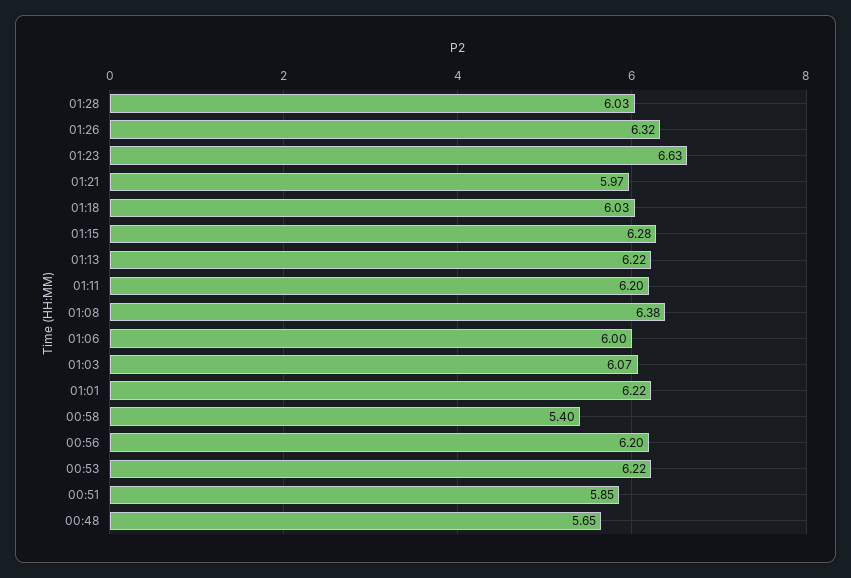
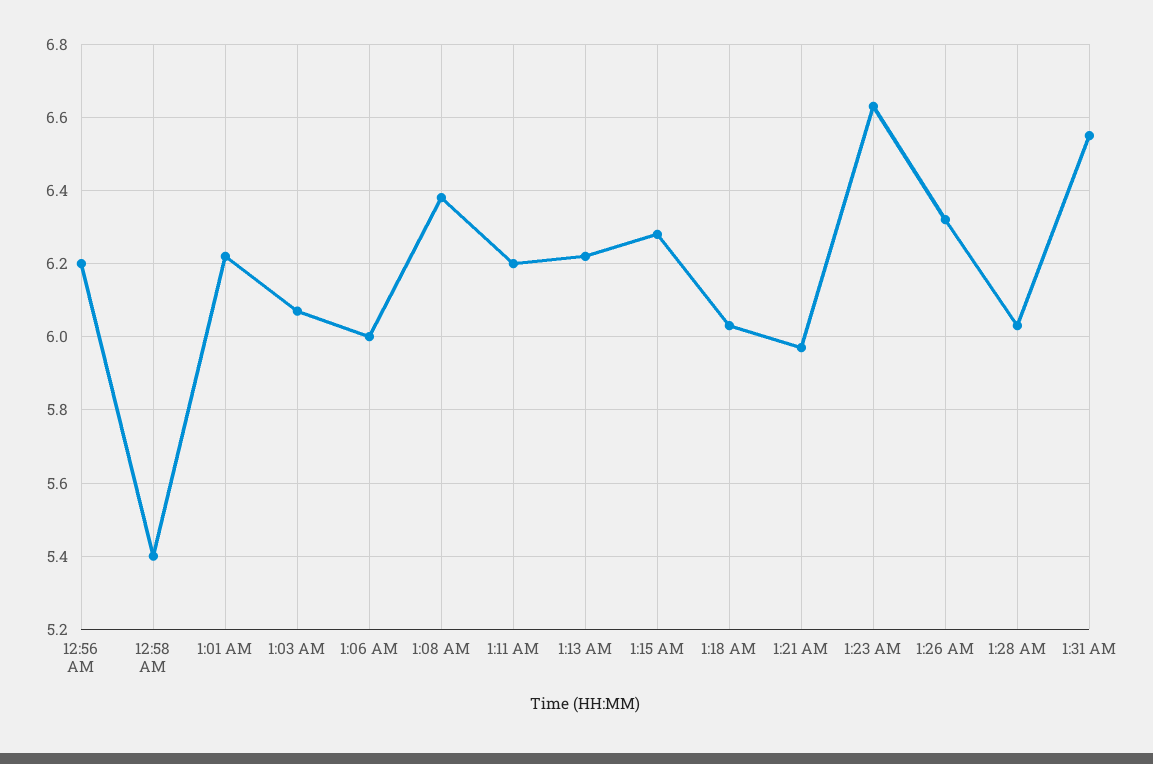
00:53: 6.22 -> none
00:51: 5.85 -> none
00:48: 5.65 -> none
1:31 AM: none -> 6.55

